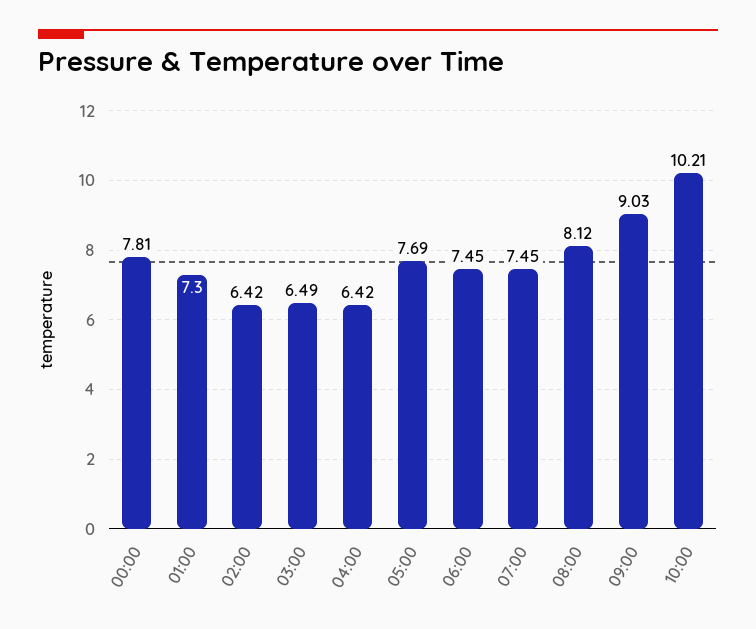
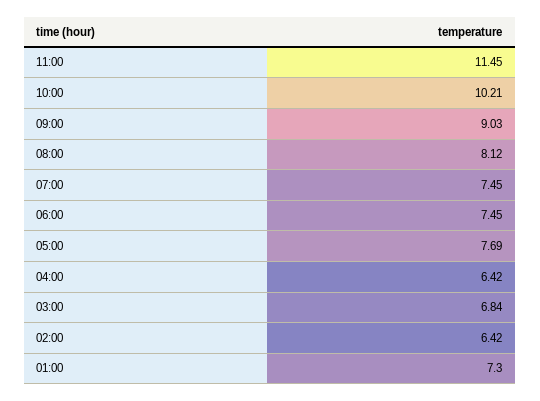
00:00: 7.81 -> none
03:00: 6.49 -> 6.84
11:00: none -> 11.45

